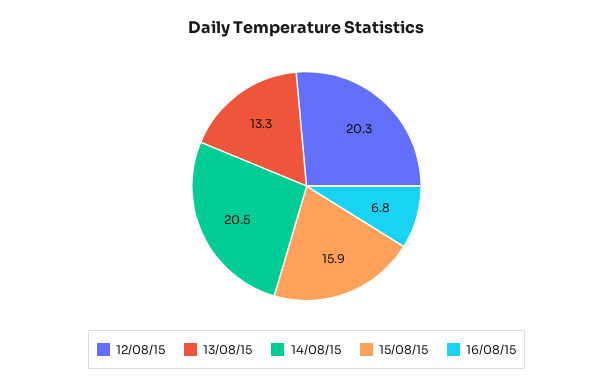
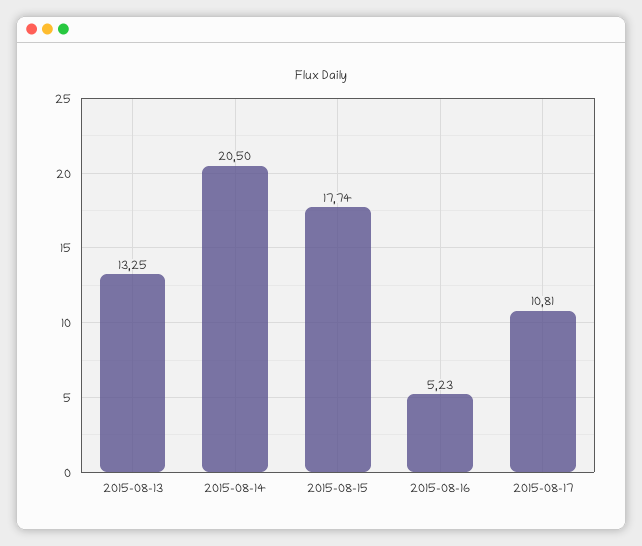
12/08/15: 20.3 -> none
15/08/15: 15.9 -> 17.74
16/08/15: 6.8 -> 5.23
2015-08-17: none -> 10.81

